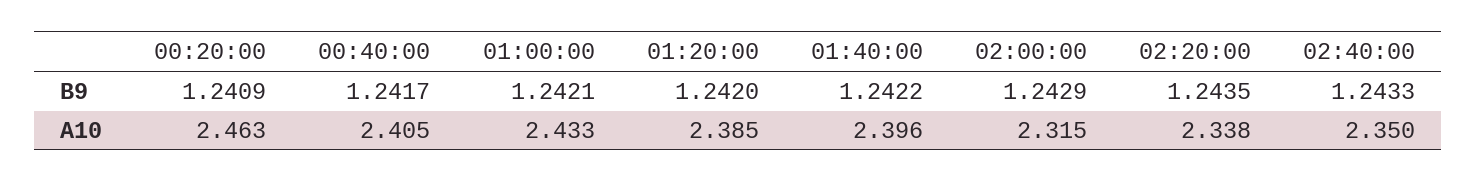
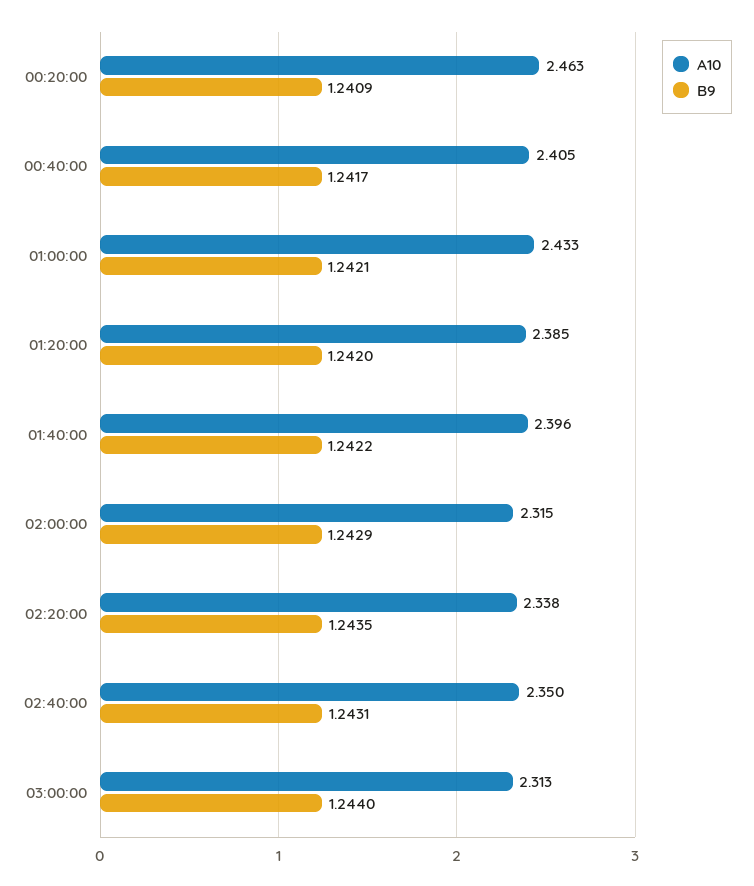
B9, 02:40:00: 1.2433 -> 1.2431
A10, 03:00:00: none -> 2.313
B9, 03:00:00: none -> 1.244

